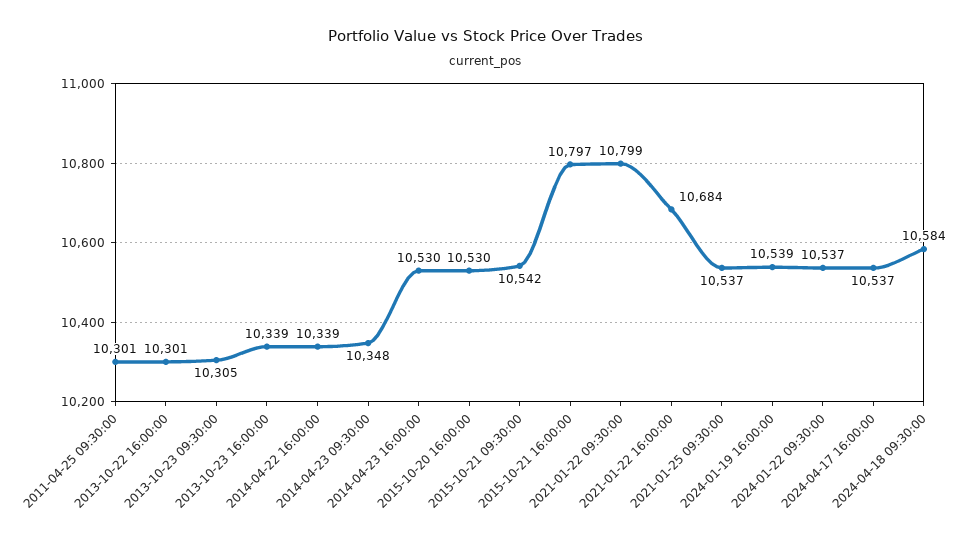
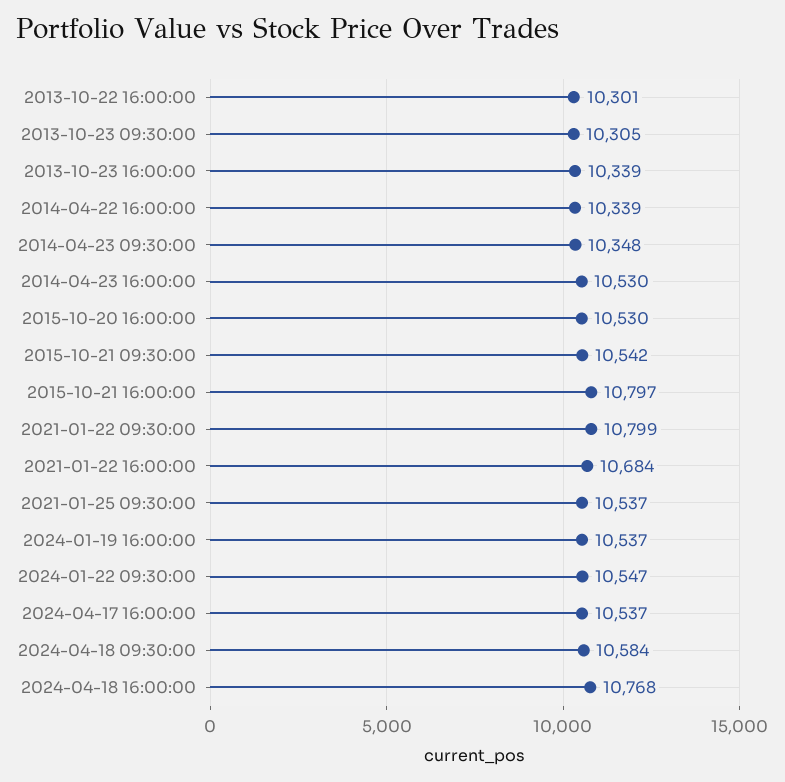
2011-04-25 09:30:00: 10301 -> none
2024-01-19 16:00:00: 10539 -> 10537
2024-01-22 09:30:00: 10537 -> 10547
2024-04-18 16:00:00: none -> 10768

